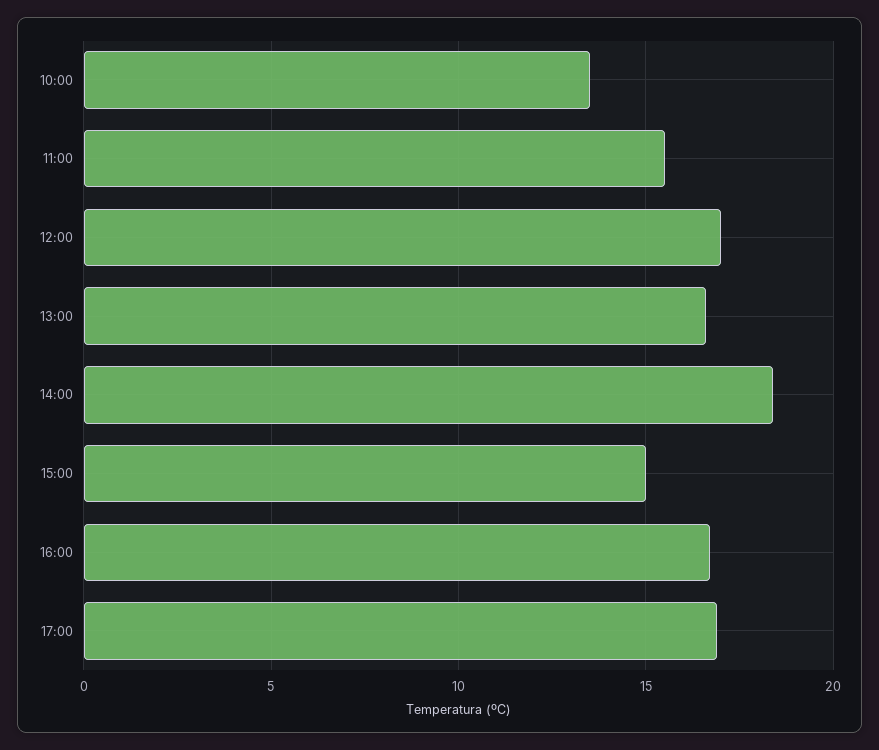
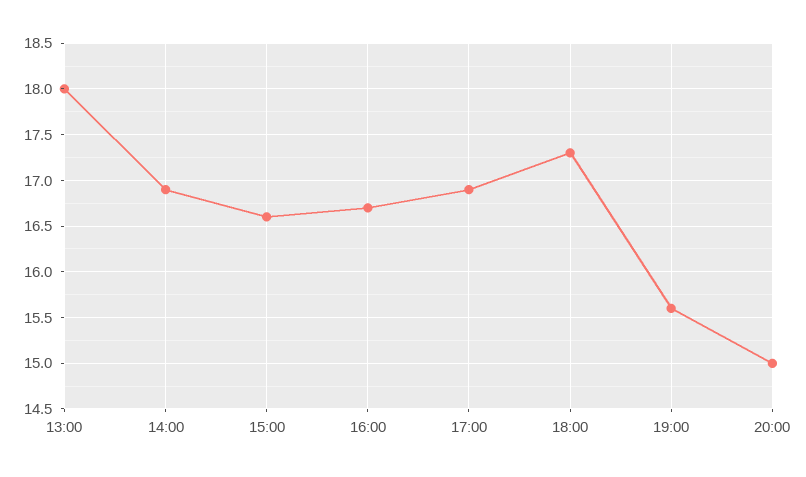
10:00: 13.5 -> none
11:00: 15.5 -> none
12:00: 17 -> none
13:00: 16.5 -> 18
14:00: 18.5 -> 16.9
15:00: 15 -> 16.6
18:00: none -> 17.3
19:00: none -> 15.6
20:00: none -> 15

